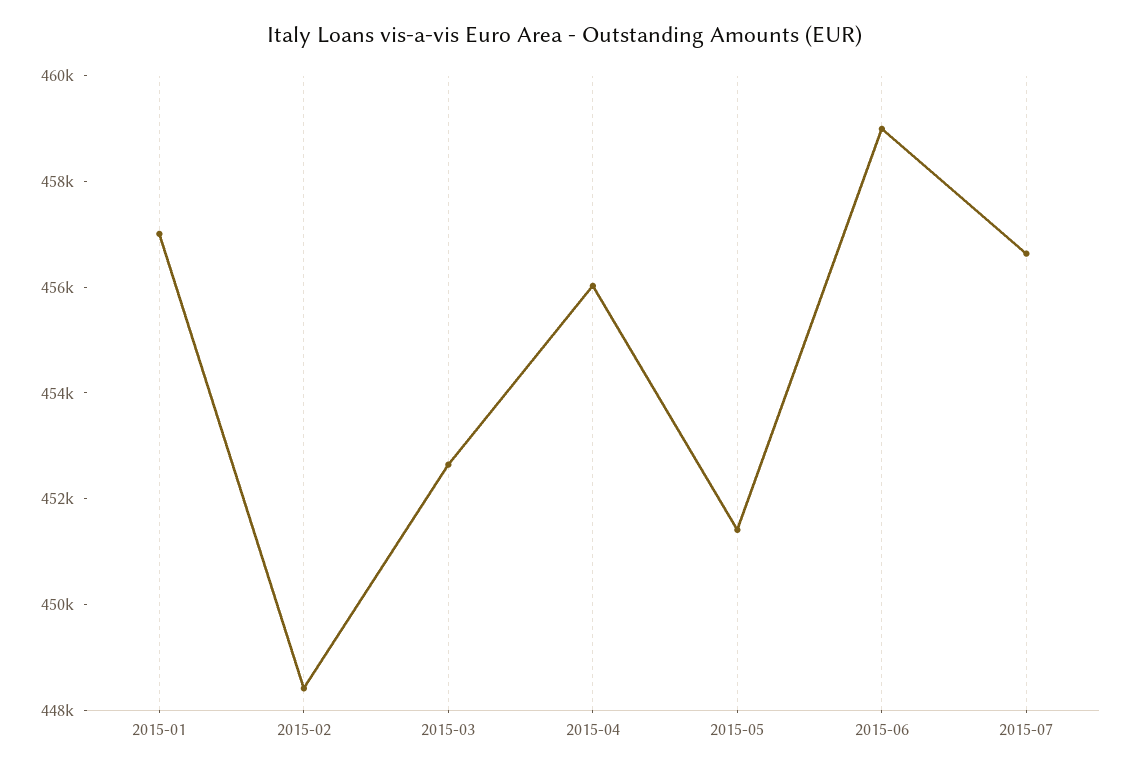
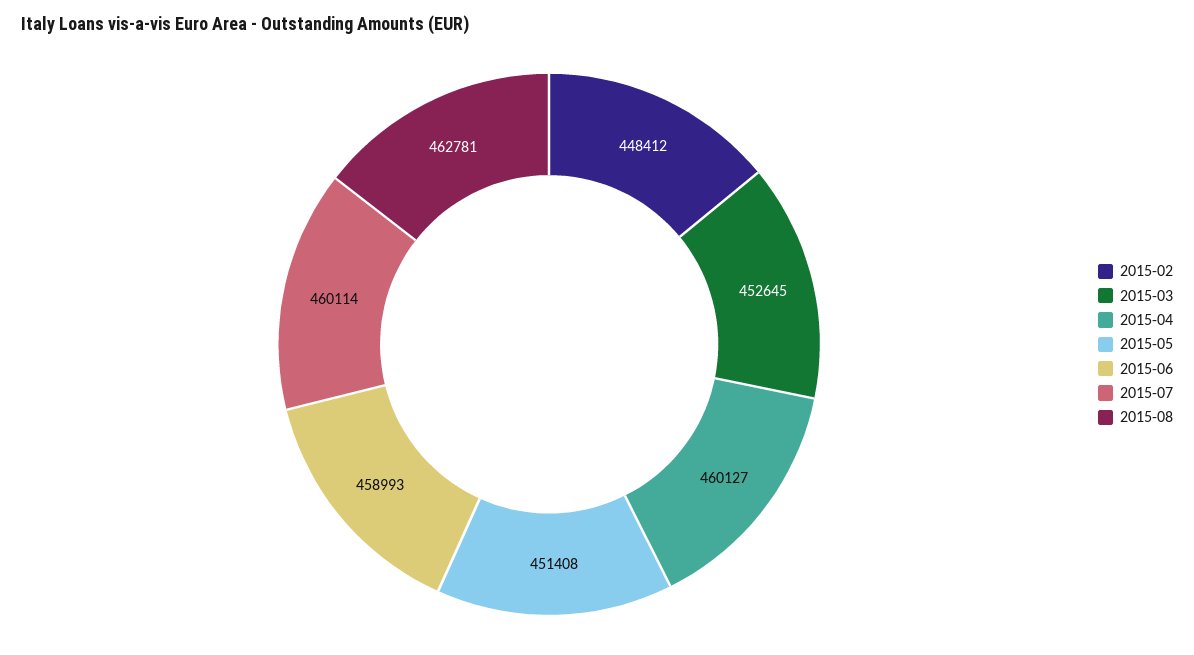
2015-01: 457000 -> none
2015-04: 456000 -> 460127
2015-07: 456500 -> 460114
2015-08: none -> 462781

